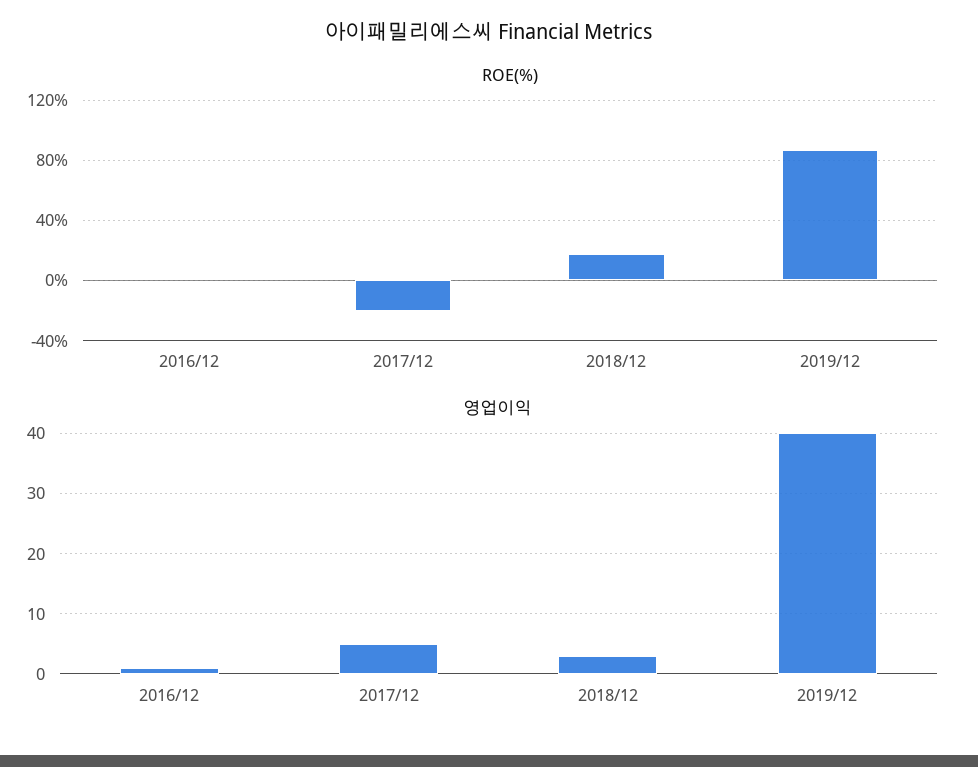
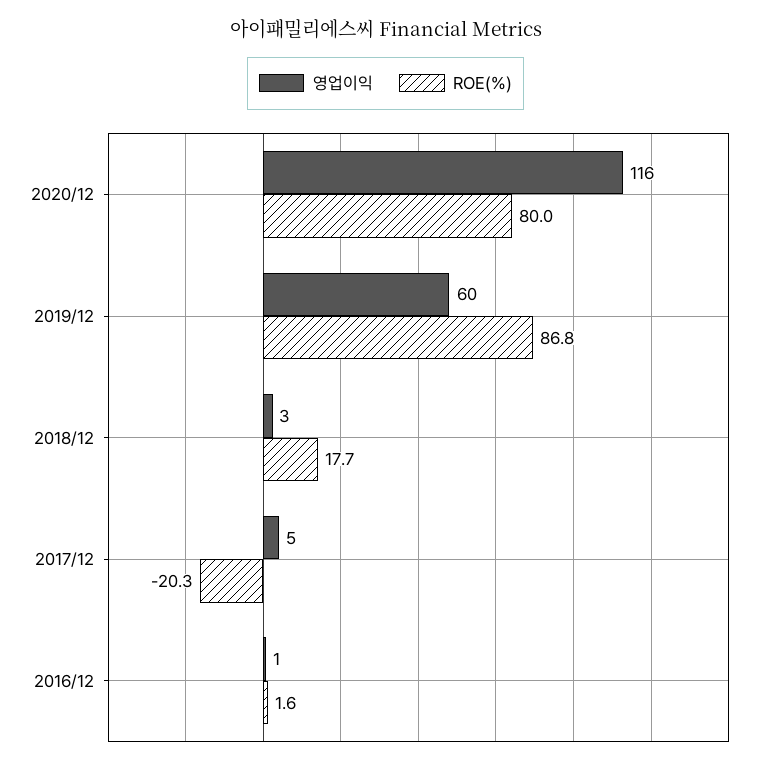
영업이익, 2019/12: 40 -> 60
영업이익, 2020/12: none -> 116
ROE(%), 2020/12: none -> 80

